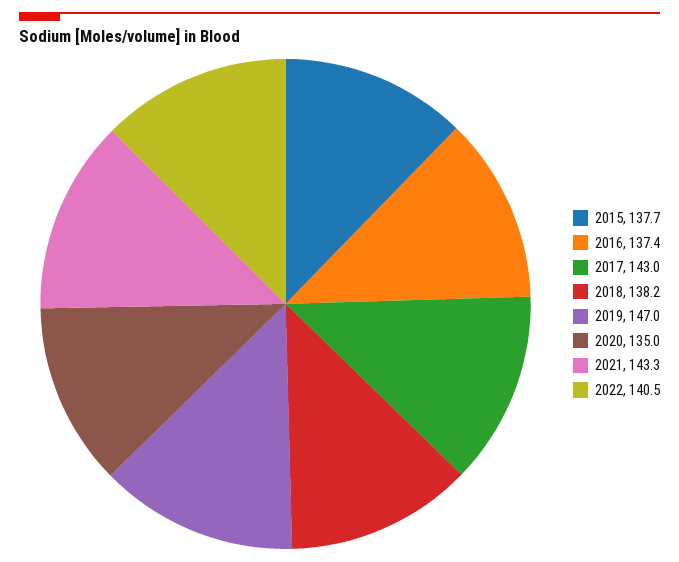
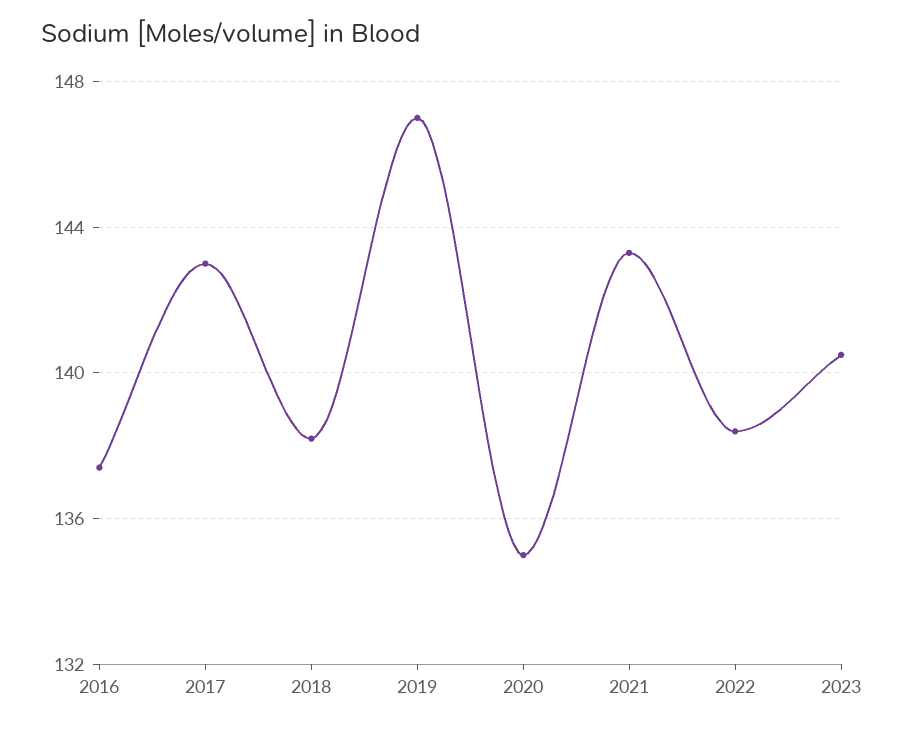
2015: 137.7 -> none
2022: 140.5 -> 138.5
2023: none -> 140.5

